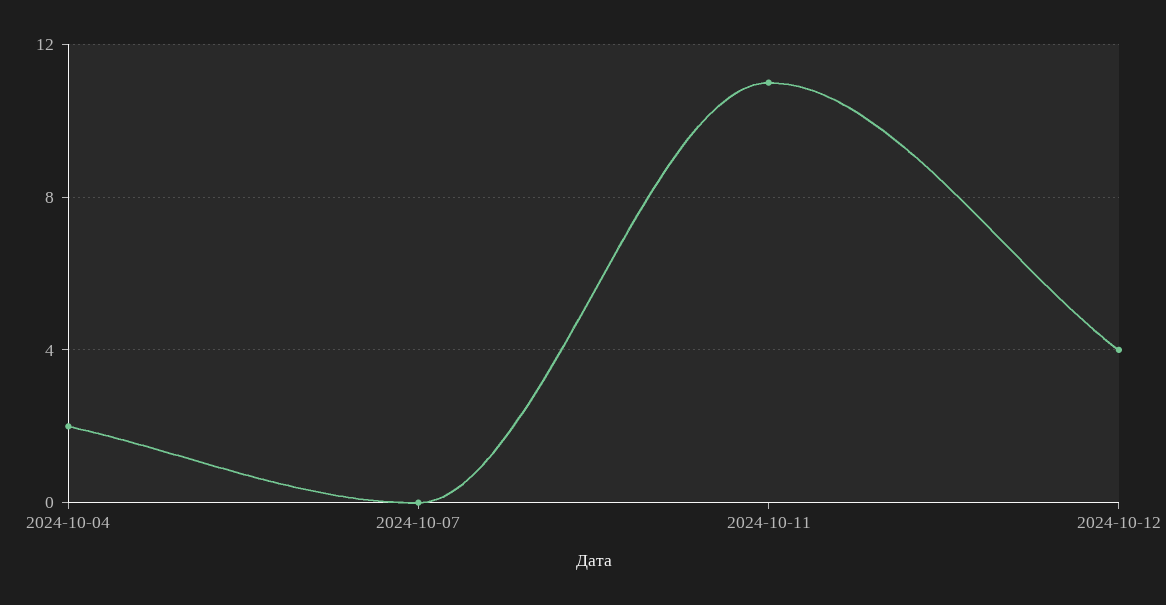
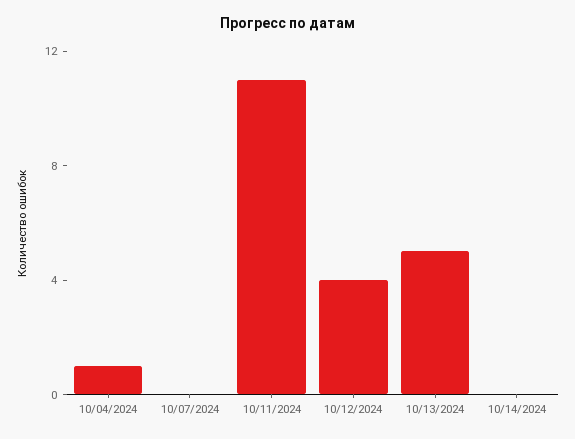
2024-10-04: 2 -> 1
10/13/2024: none -> 5
10/14/2024: none -> 0

